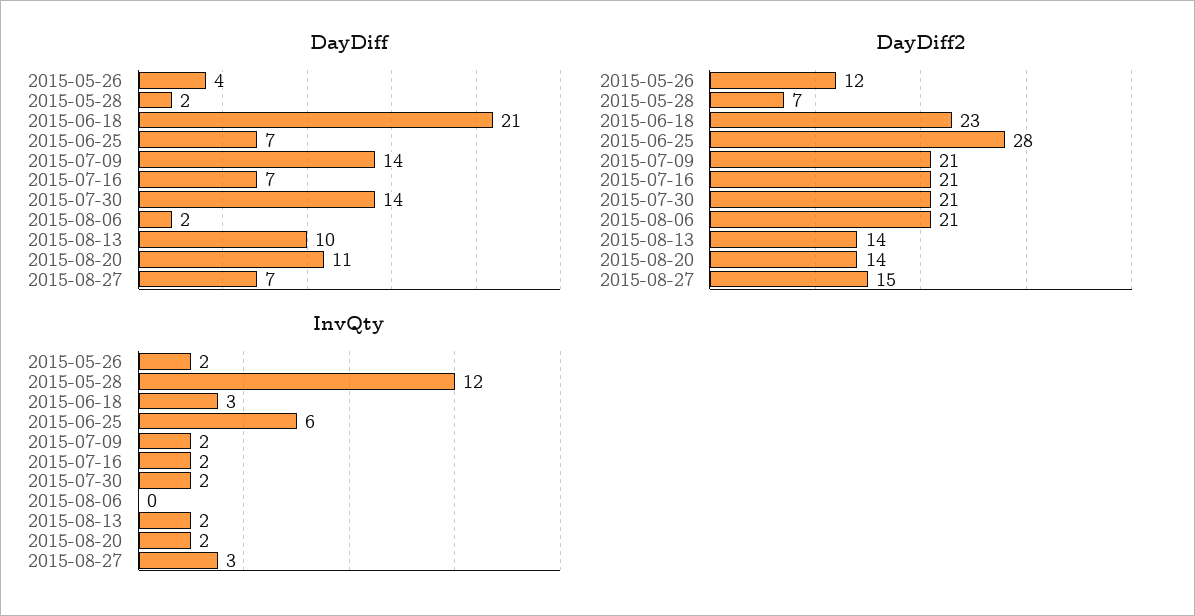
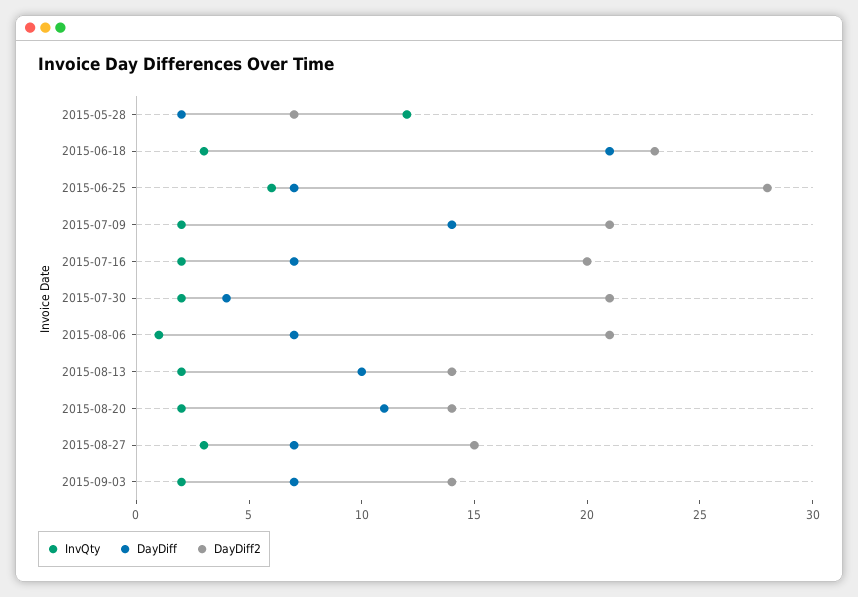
DayDiff, 2015-05-26: 4 -> none
DayDiff, 2015-07-30: 14 -> 4
DayDiff, 2015-08-06: 2 -> 7
DayDiff2, 2015-05-26: 12 -> none
DayDiff2, 2015-07-16: 21 -> 20
InvQty, 2015-05-26: 2 -> none
InvQty, 2015-08-06: 0 -> 1
InvQty, 2015-09-03: none -> 2
DayDiff, 2015-09-03: none -> 7
DayDiff2, 2015-09-03: none -> 14

